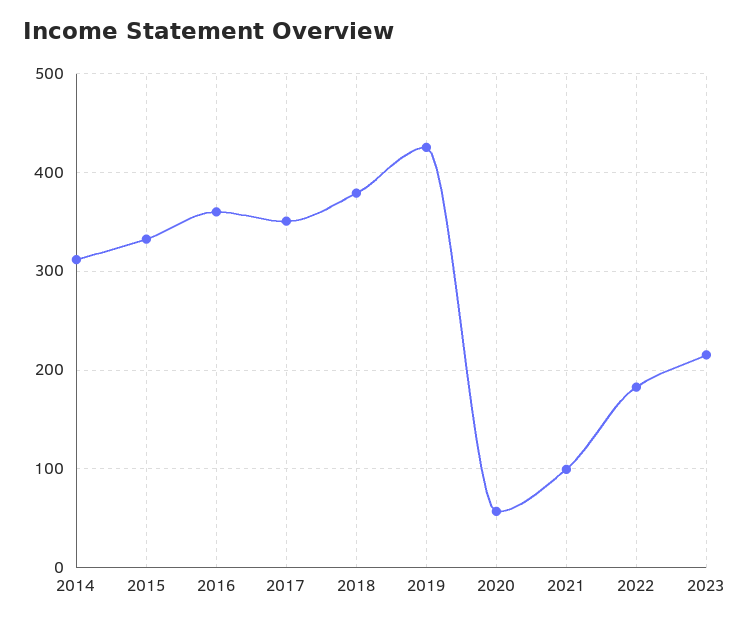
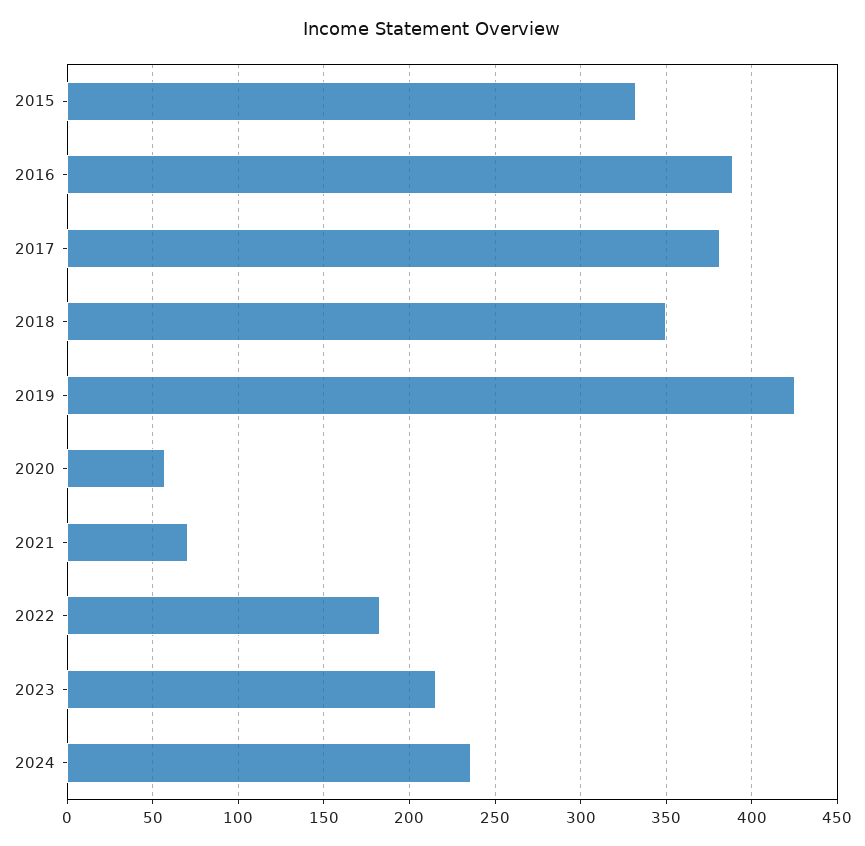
2014: 310 -> none
2016: 360 -> 390
2017: 350 -> 380
2018: 380 -> 350
2021: 100 -> 70
2024: none -> 235

